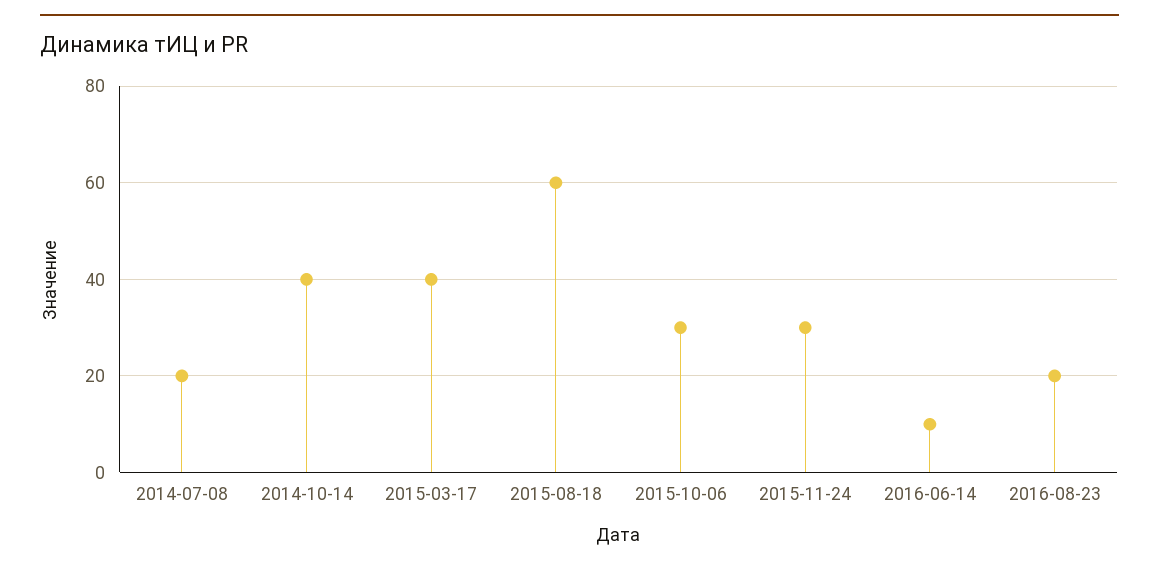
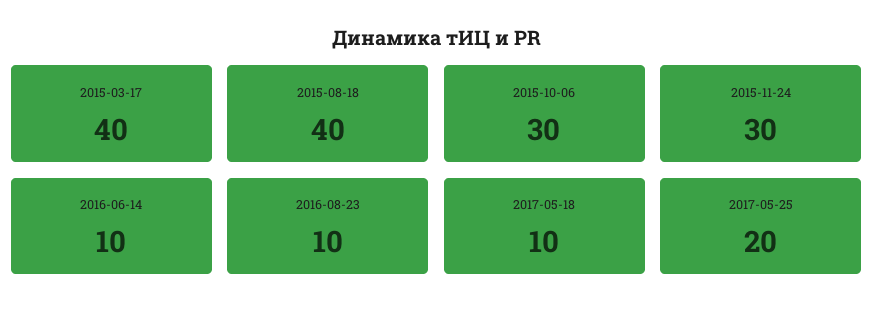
2014-07-08: 20 -> none
2014-10-14: 40 -> none
2015-08-18: 60 -> 40
2016-08-23: 20 -> 10
2017-05-18: none -> 10
2017-05-25: none -> 20

